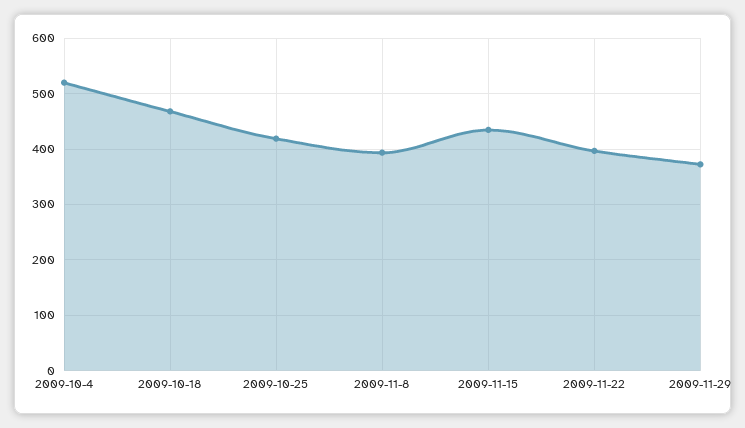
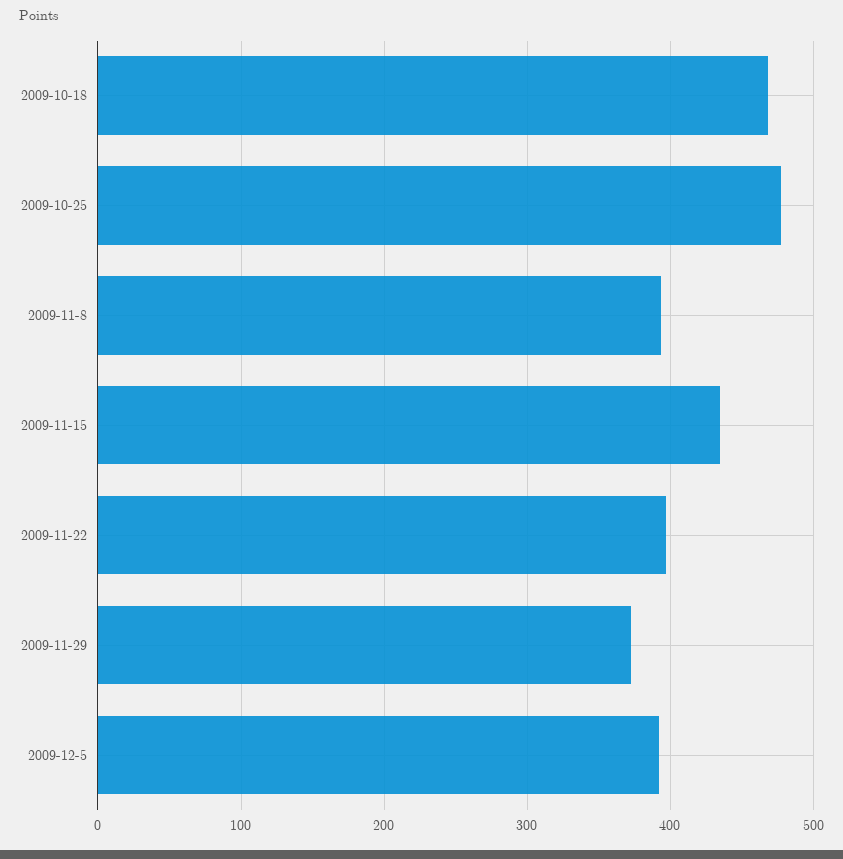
2009-10-4: 520 -> none
2009-10-25: 420 -> 480
2009-12-5: none -> 390

